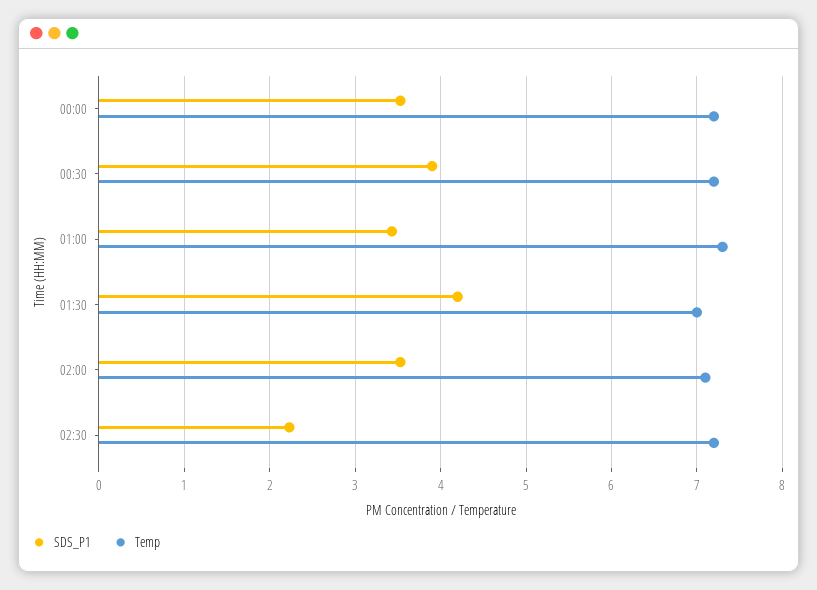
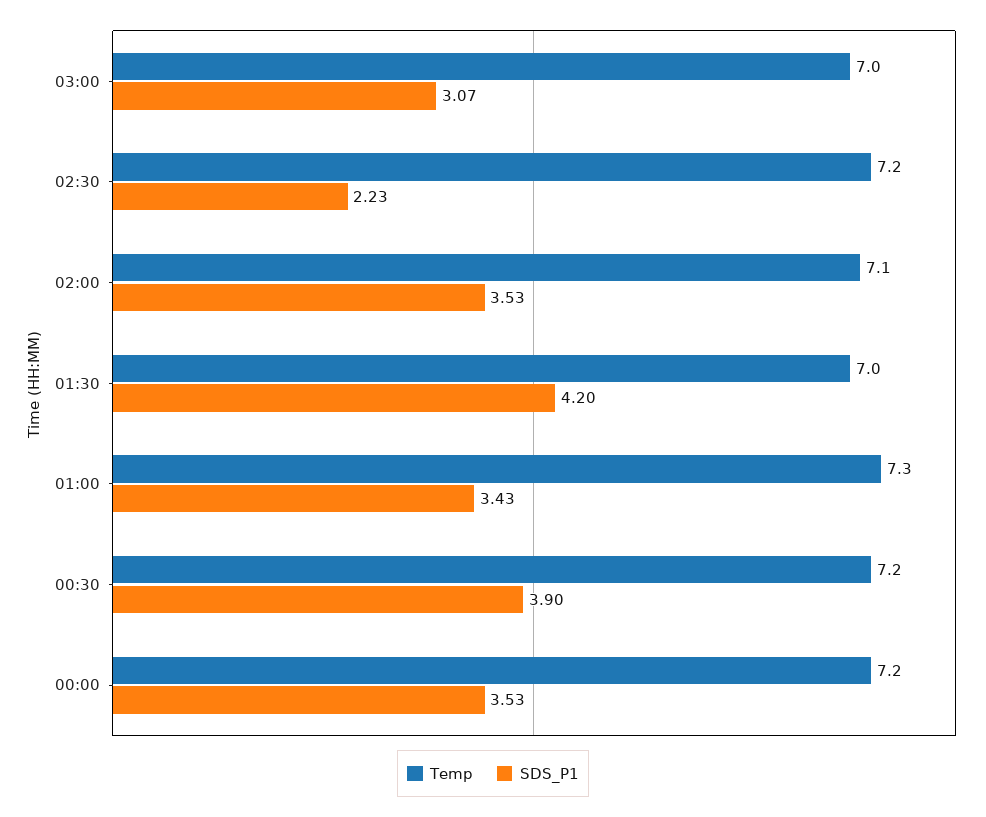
Temp, 03:00: none -> 7
SDS_P1, 03:00: none -> 3.07

